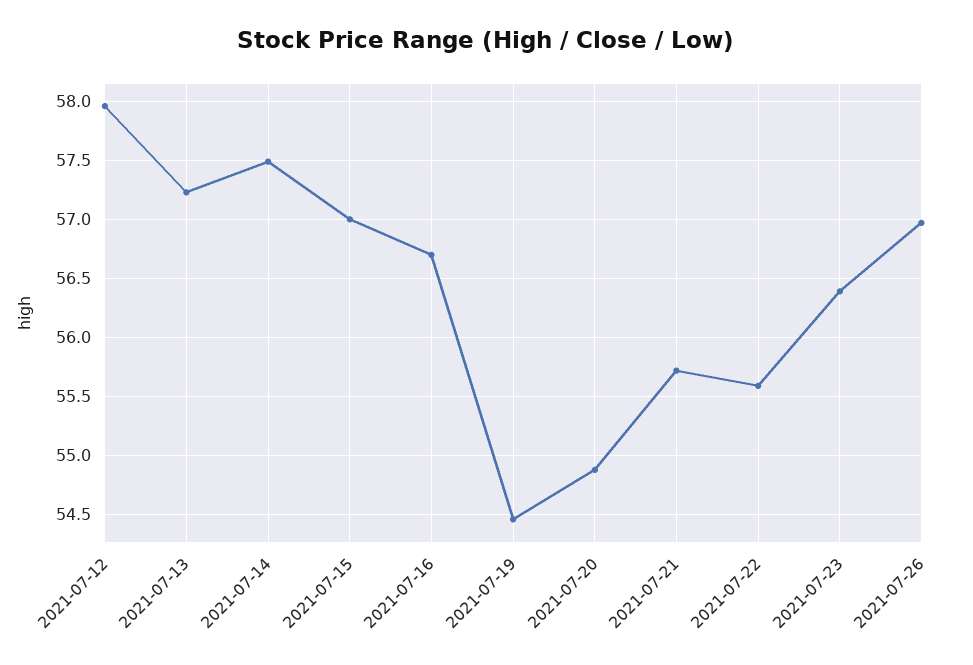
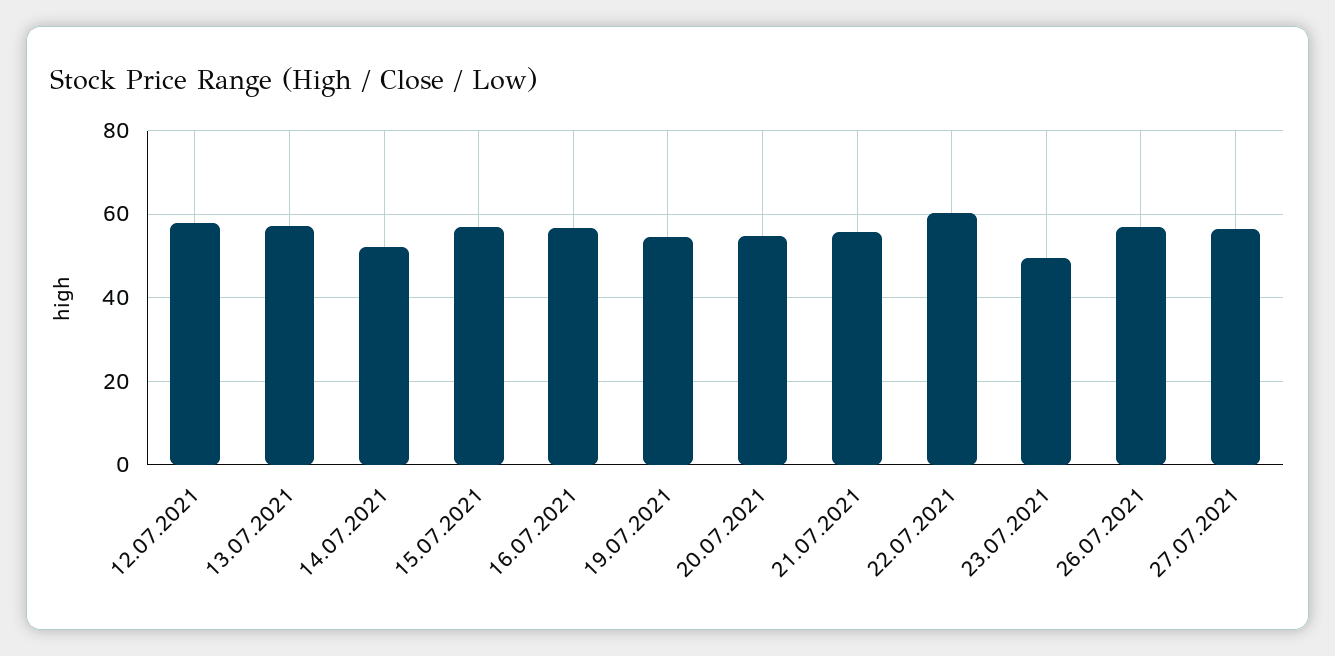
2021-07-14: 57.5 -> 52
2021-07-22: 55.6 -> 60
2021-07-23: 56.4 -> 50
27.07.2021: none -> 56

